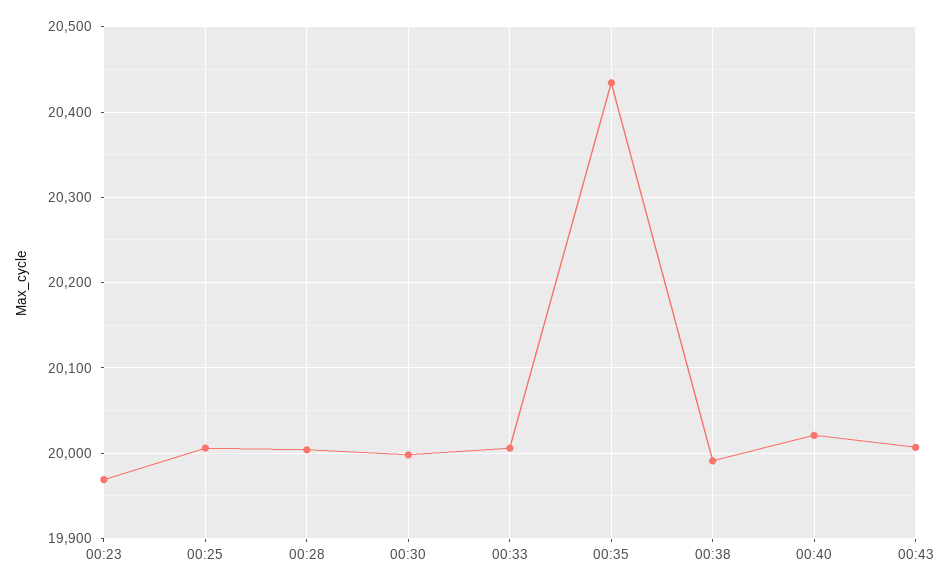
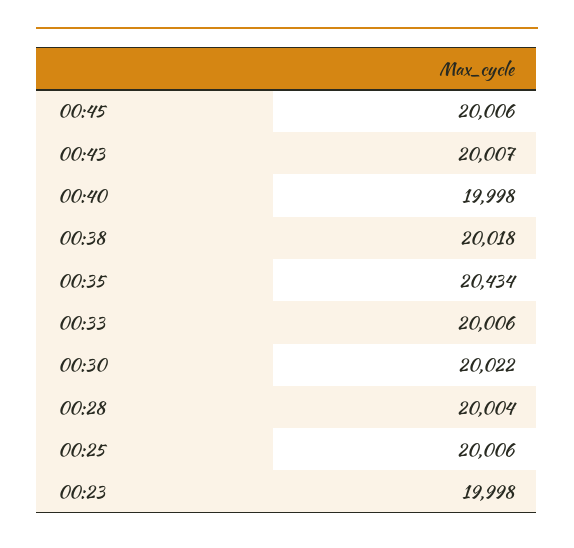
00:23: 19970 -> 19998
00:30: 20000 -> 20022
00:38: 19990 -> 20018
00:40: 20020 -> 19998
00:45: none -> 20006

